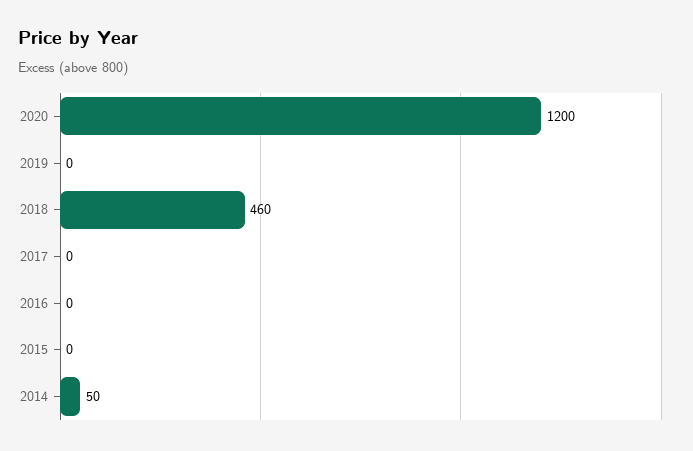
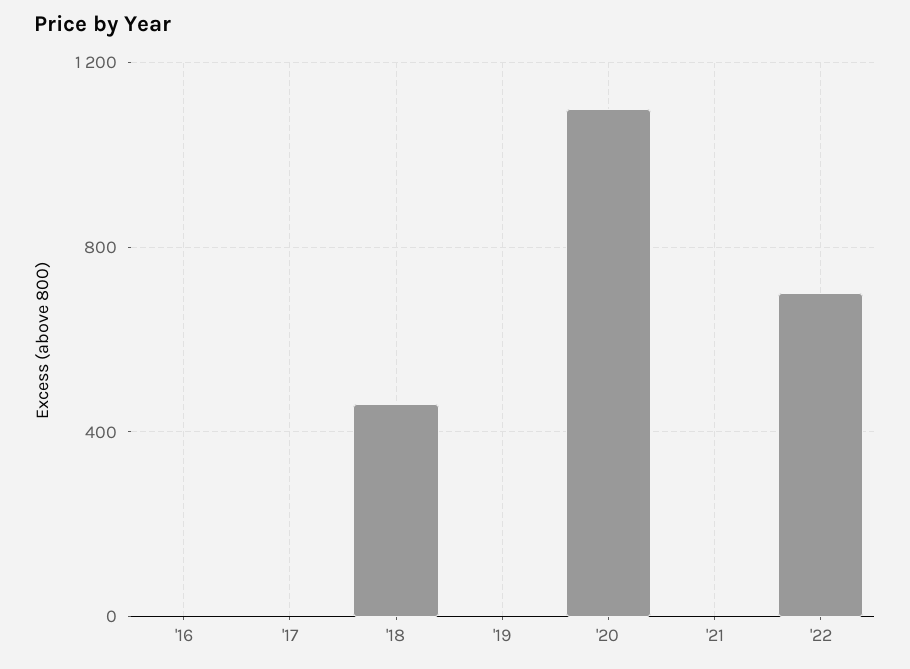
2020: 1200 -> 1100
2015: 0 -> none
2014: 50 -> none
'21: none -> 0
'22: none -> 700

